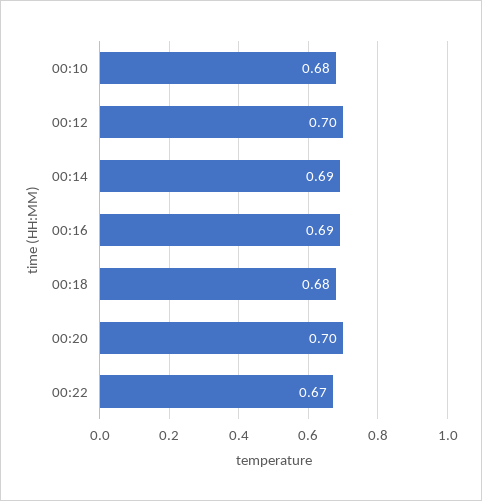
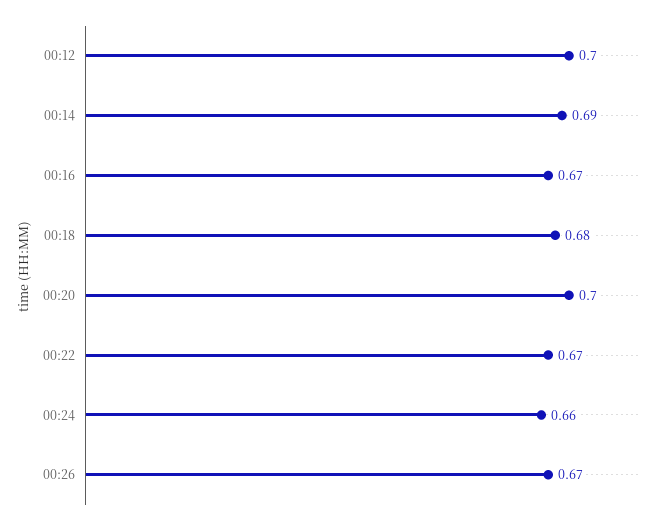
00:10: 0.68 -> none
00:16: 0.69 -> 0.67
00:24: none -> 0.66
00:26: none -> 0.67

